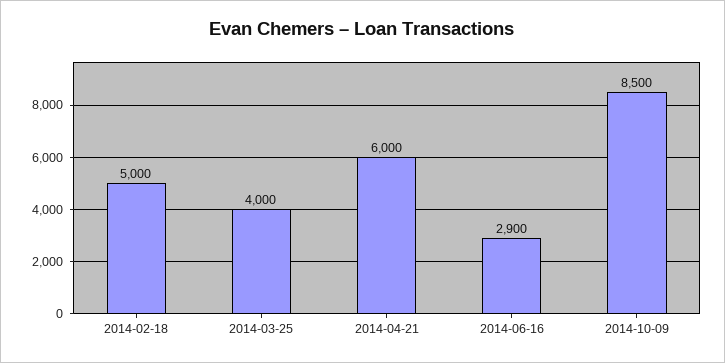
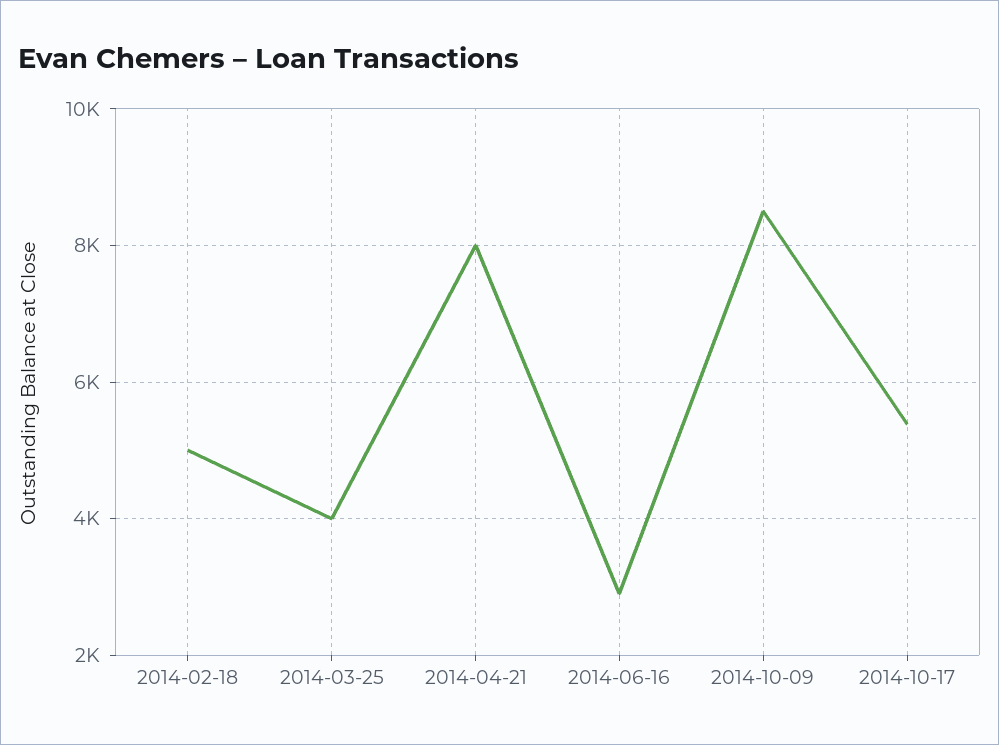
2014-04-21: 6000 -> 8000
2014-10-17: none -> 5400

